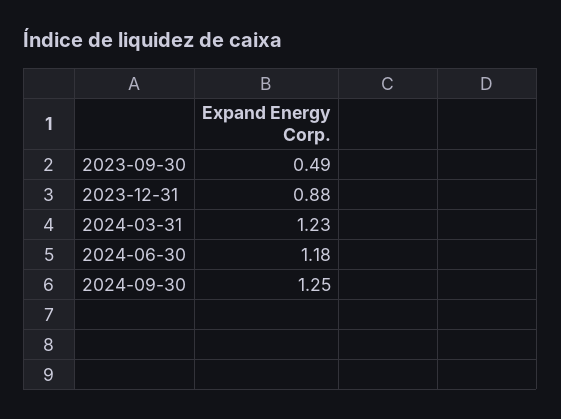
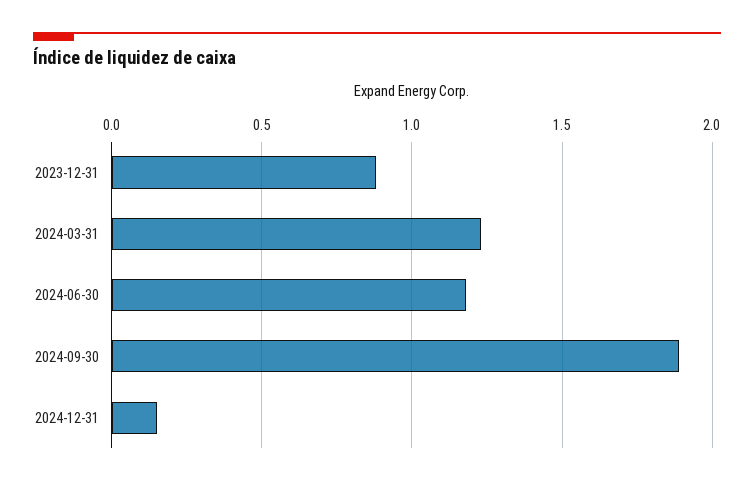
2023-09-30: 0.49 -> none
2024-09-30: 1.25 -> 1.9
2024-12-31: none -> 0.15

